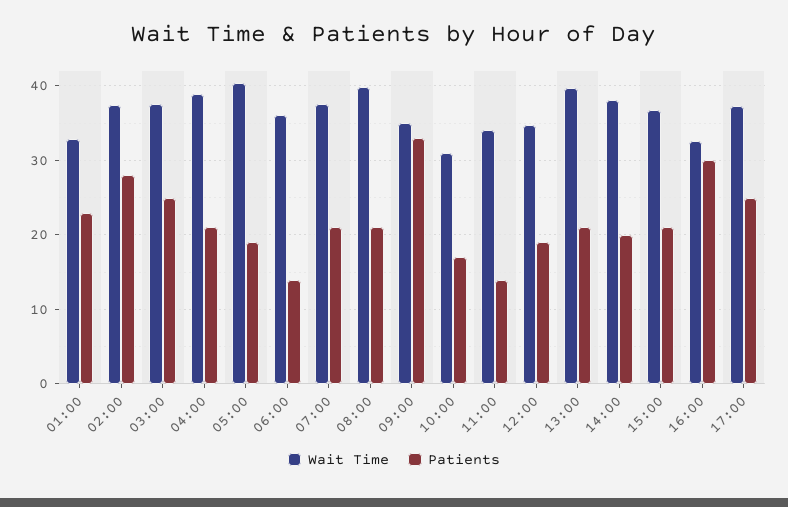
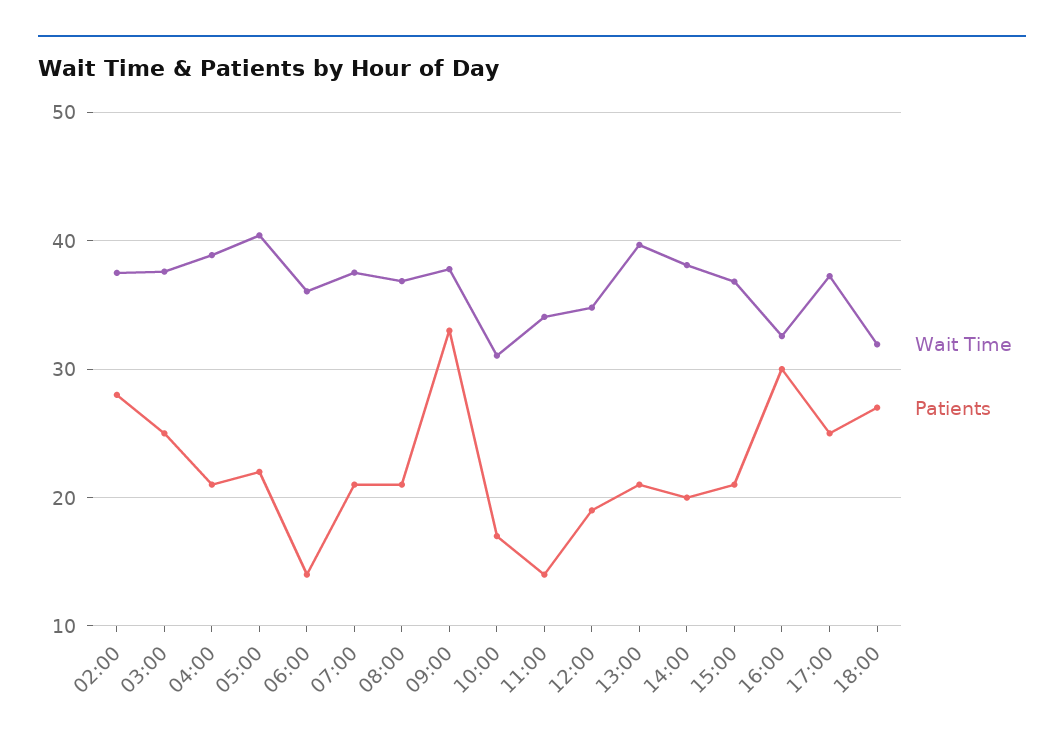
Wait Time, 01:00: 33 -> none
Patients, 01:00: 23 -> none
Patients, 05:00: 19 -> 22
Wait Time, 08:00: 40 -> 37
Wait Time, 09:00: 35 -> 38
Wait Time, 18:00: none -> 32
Patients, 18:00: none -> 27

